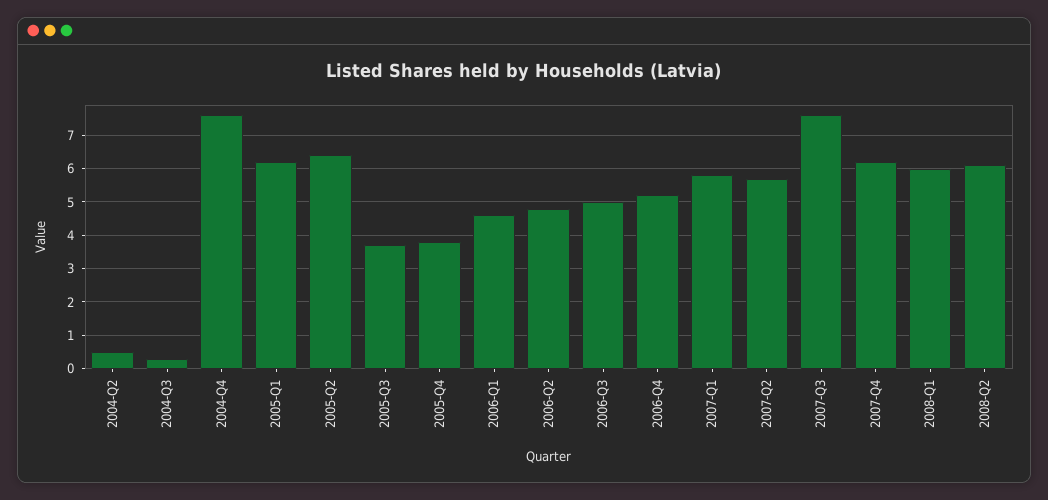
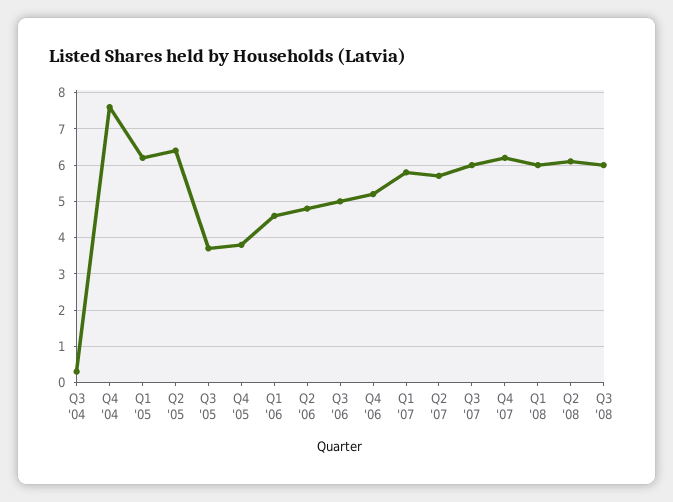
2004-Q2: 0.5 -> none
2007-Q3: 7.5 -> 6
Q3 '08: none -> 6

